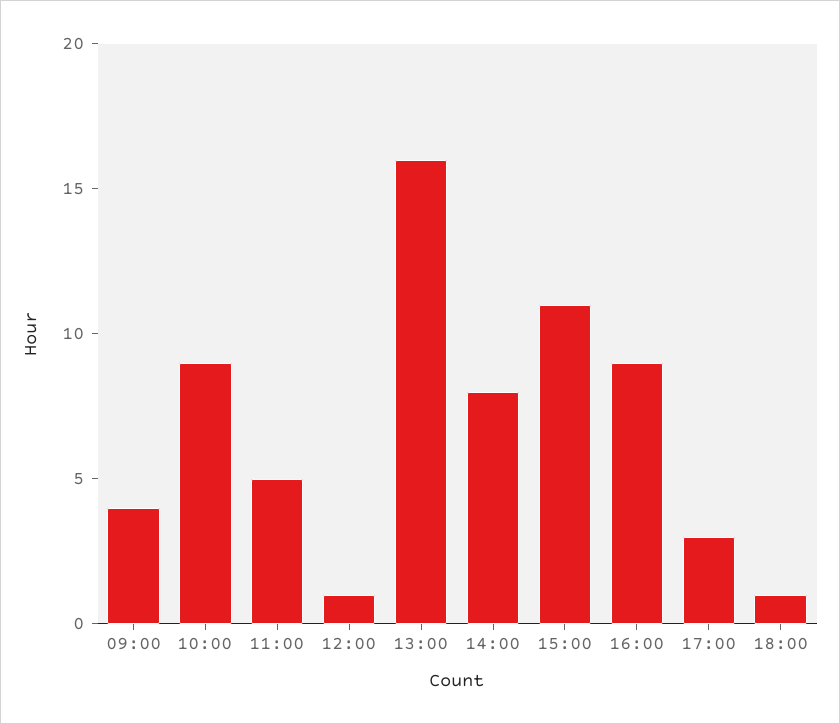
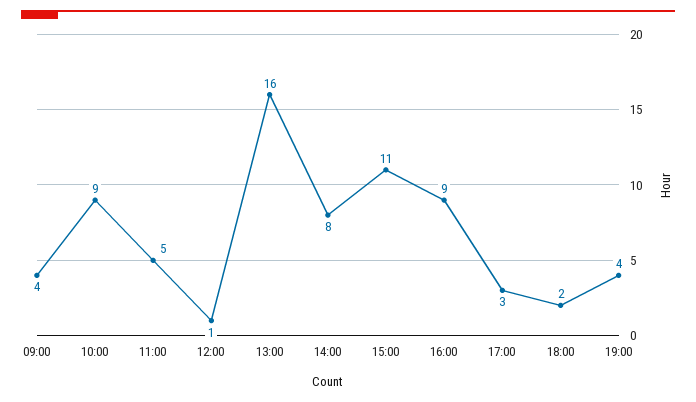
18:00: 1 -> 2
19:00: none -> 4

